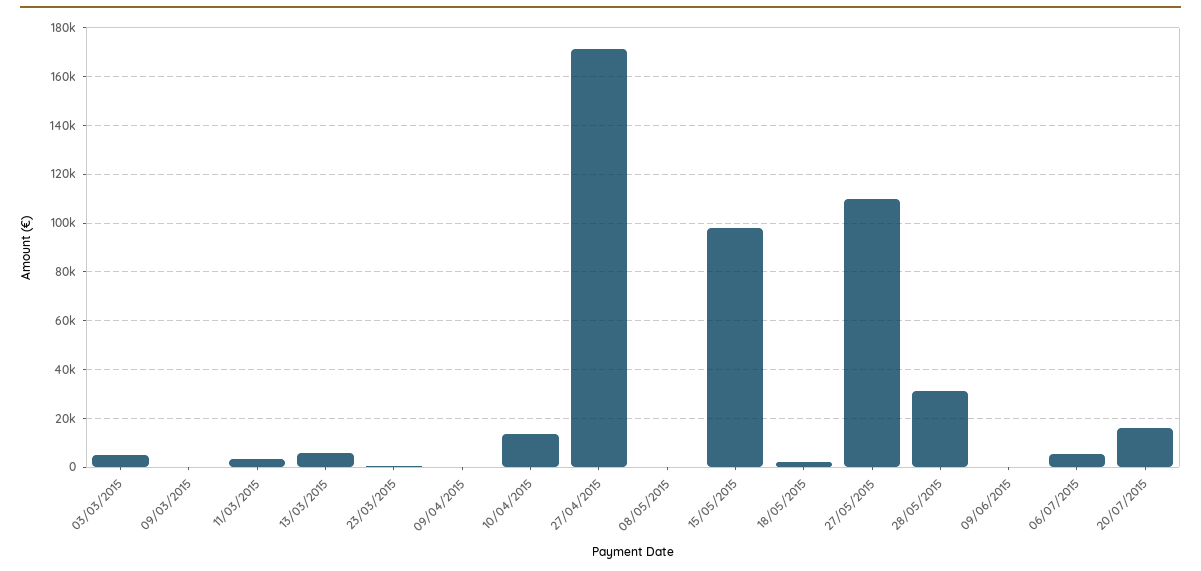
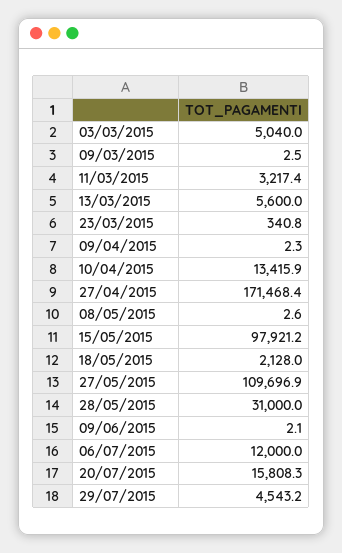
06/07/2015: 5000 -> 12000
29/07/2015: none -> 4543.2

